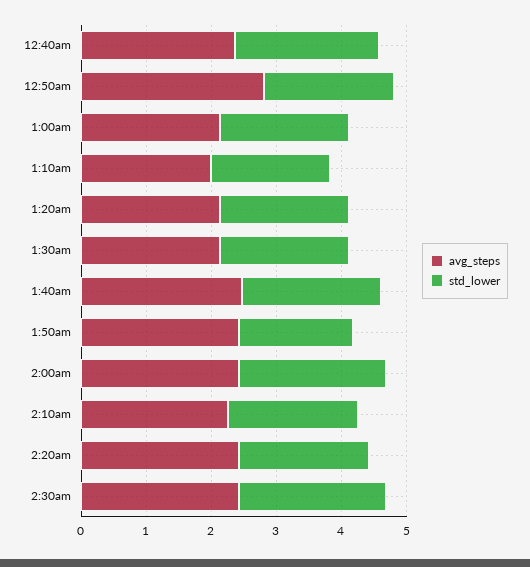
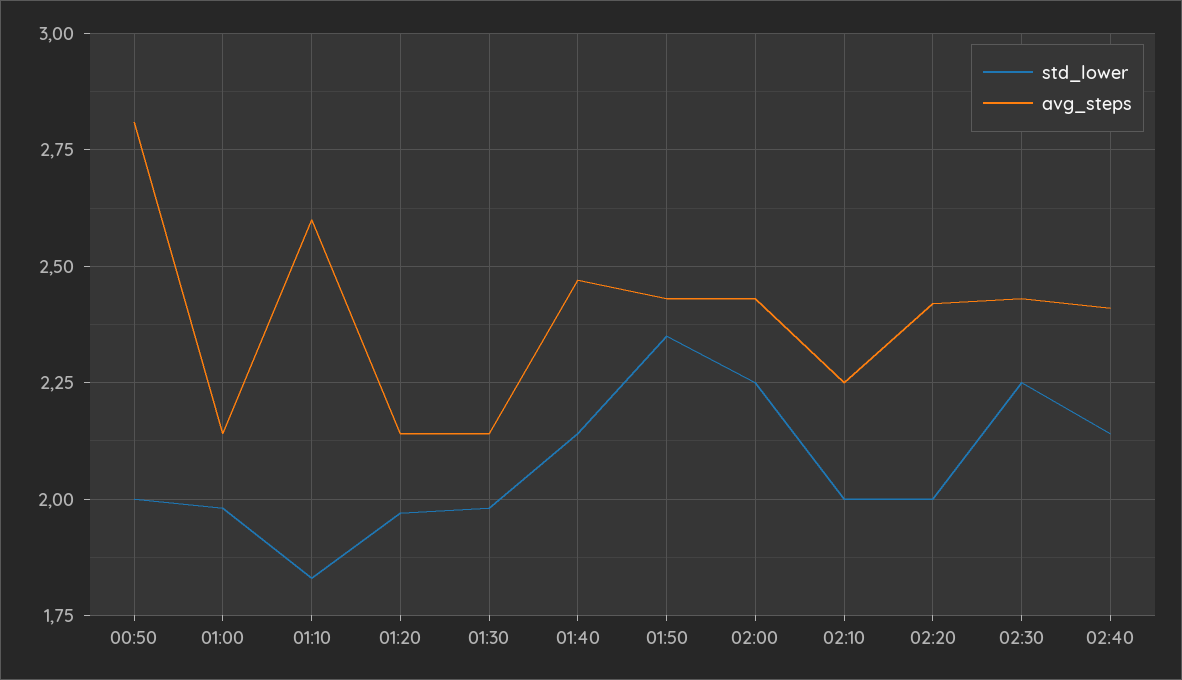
avg_steps, 12:40am: 2.4 -> none
std_lower, 12:40am: 2.2 -> none
avg_steps, 1:10am: 2 -> 2.6
std_lower, 1:50am: 1.8 -> 2.35
std_lower, 02:40: none -> 2.15
avg_steps, 02:40: none -> 2.4

